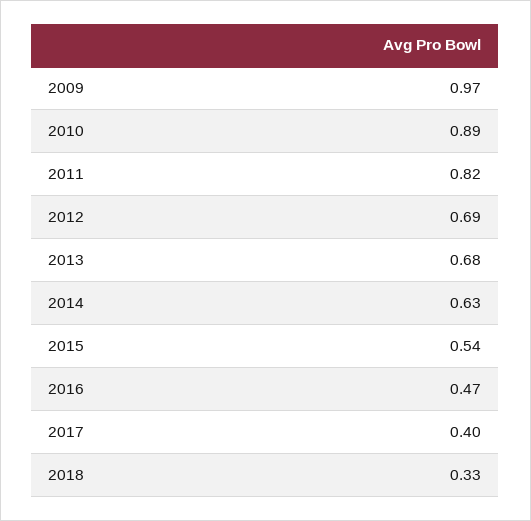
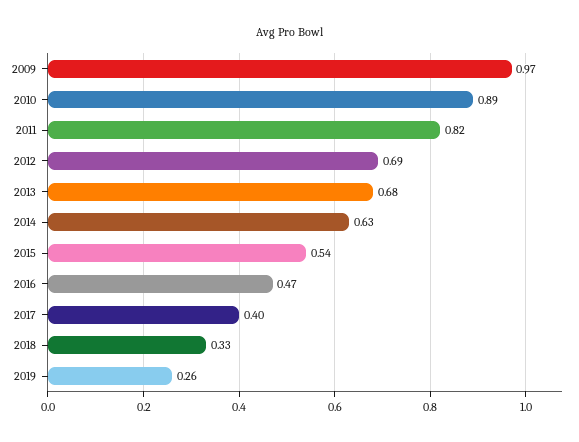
2019: none -> 0.26

